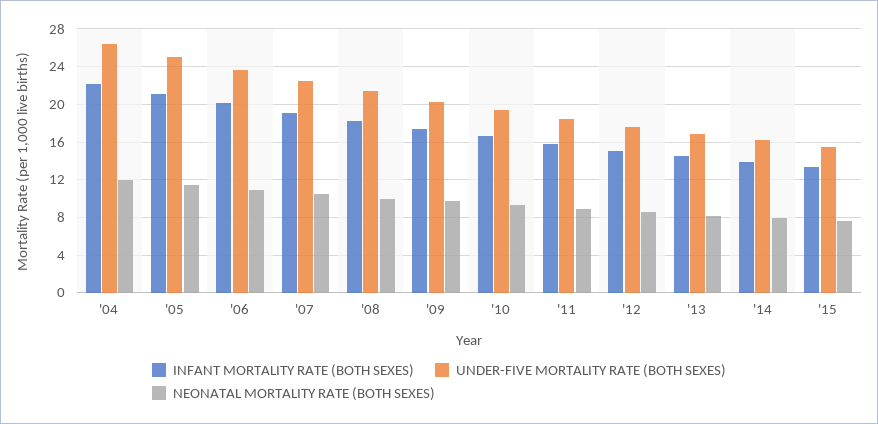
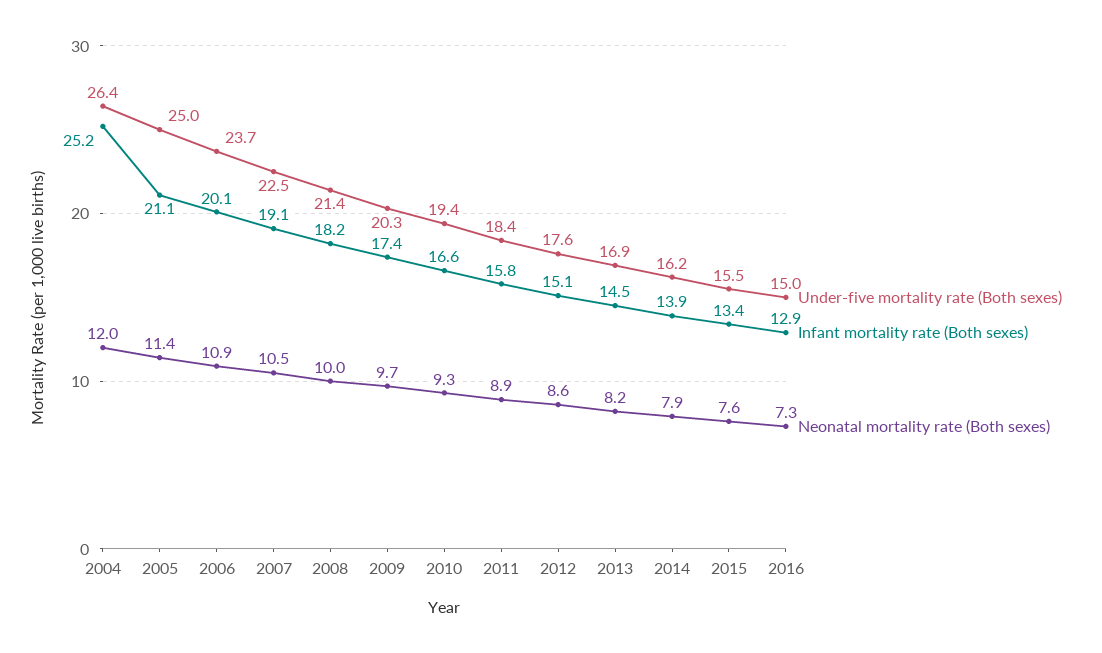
INFANT MORTALITY RATE (BOTH SEXES), '04: 22 -> 25.2
UNDER-FIVE MORTALITY RATE (BOTH SEXES), 2016: none -> 15
INFANT MORTALITY RATE (BOTH SEXES), 2016: none -> 12.9
NEONATAL MORTALITY RATE (BOTH SEXES), 2016: none -> 7.3

